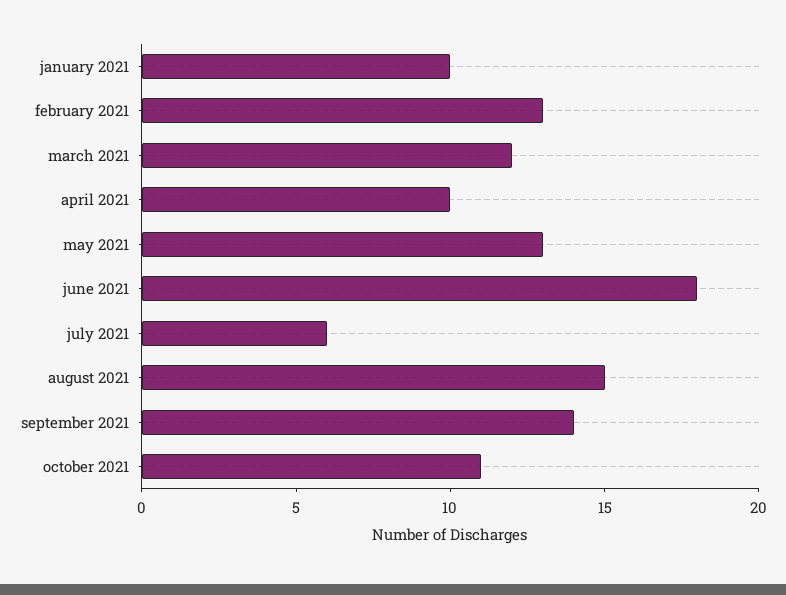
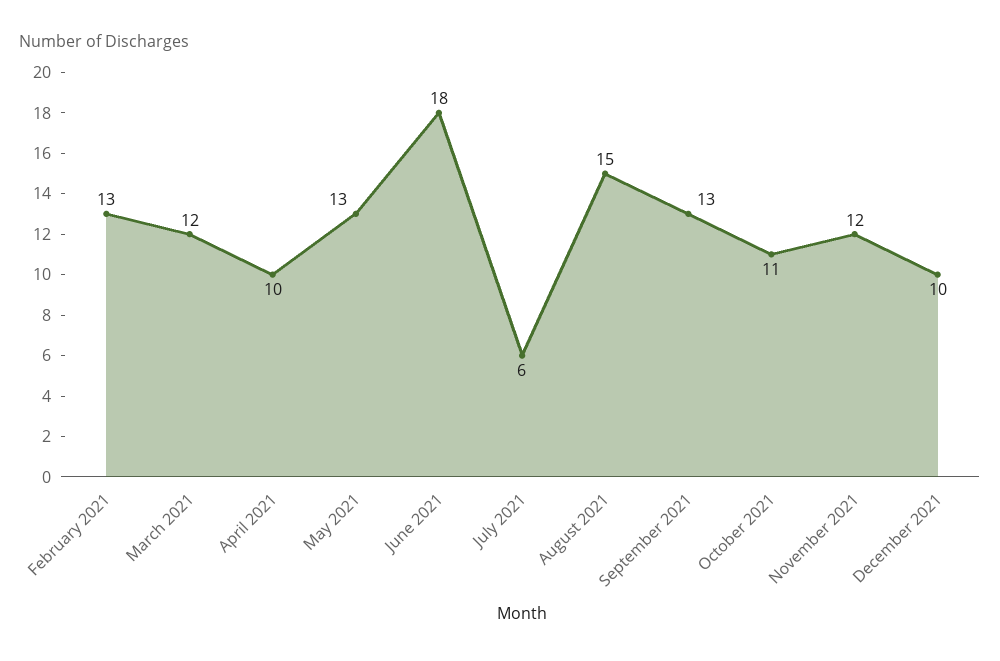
january 2021: 10 -> none
september 2021: 14 -> 13
November 2021: none -> 12
December 2021: none -> 10

